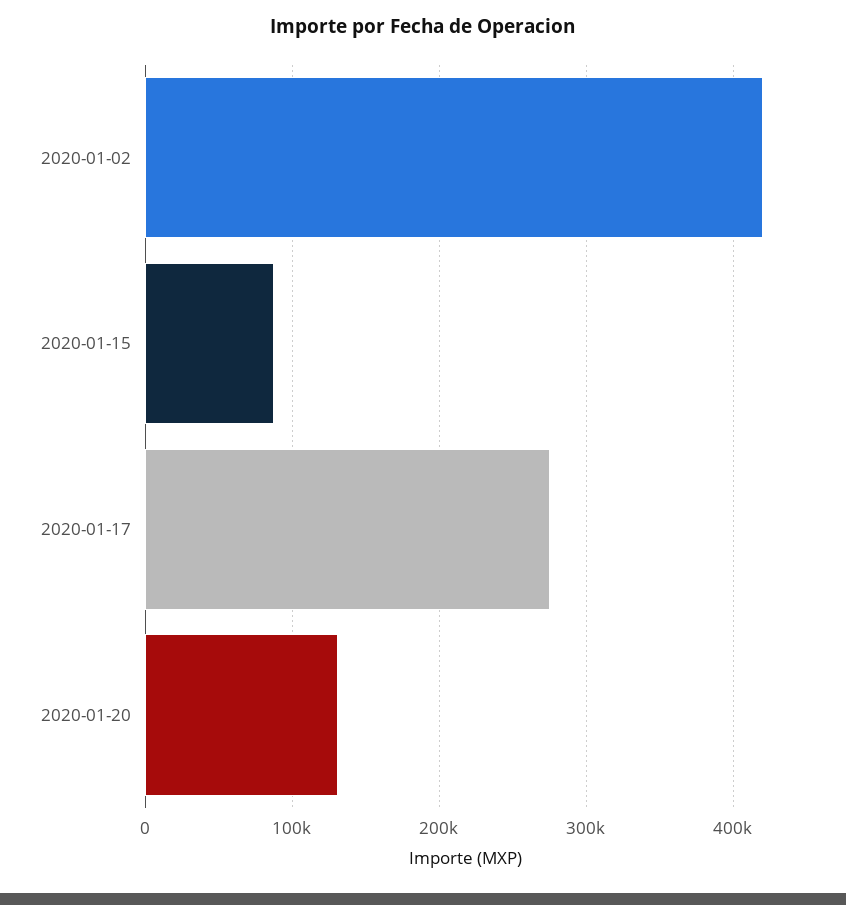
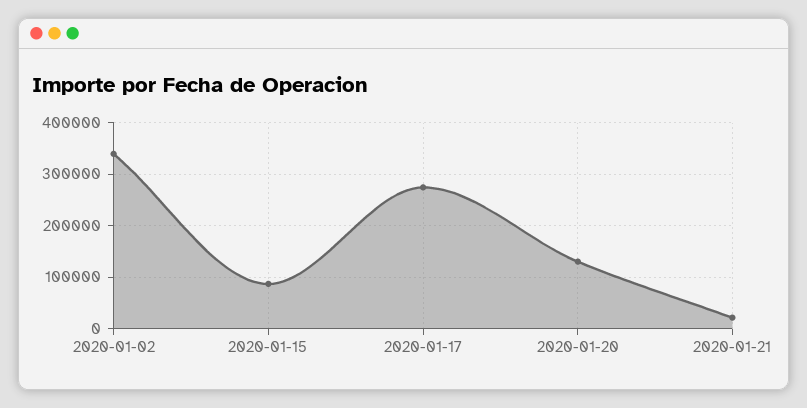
2020-01-02: 420000 -> 340000
2020-01-21: none -> 20000

